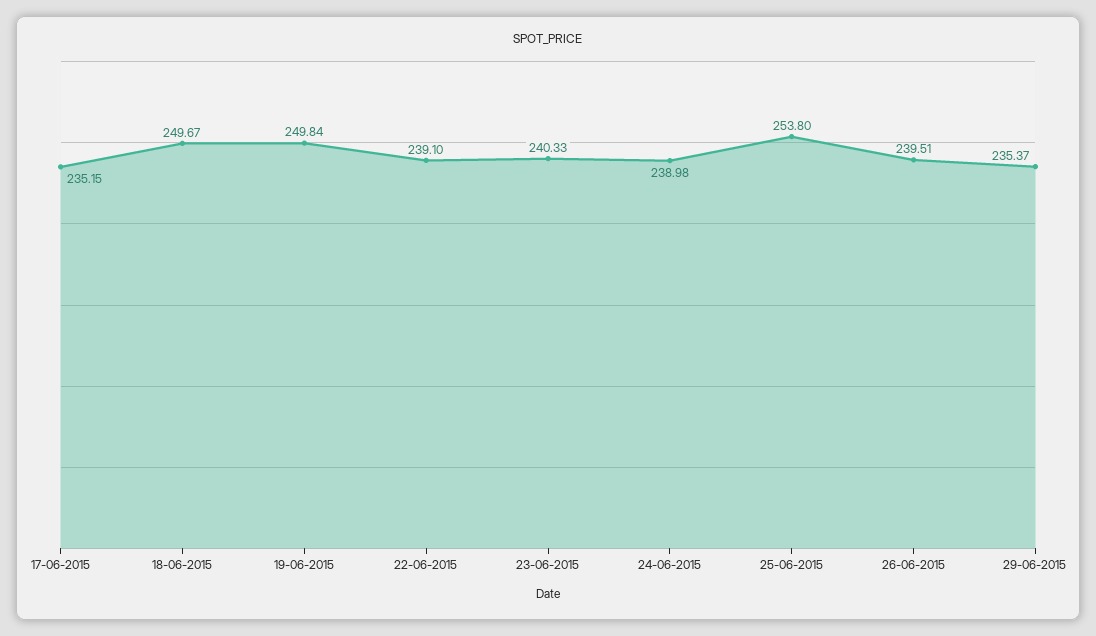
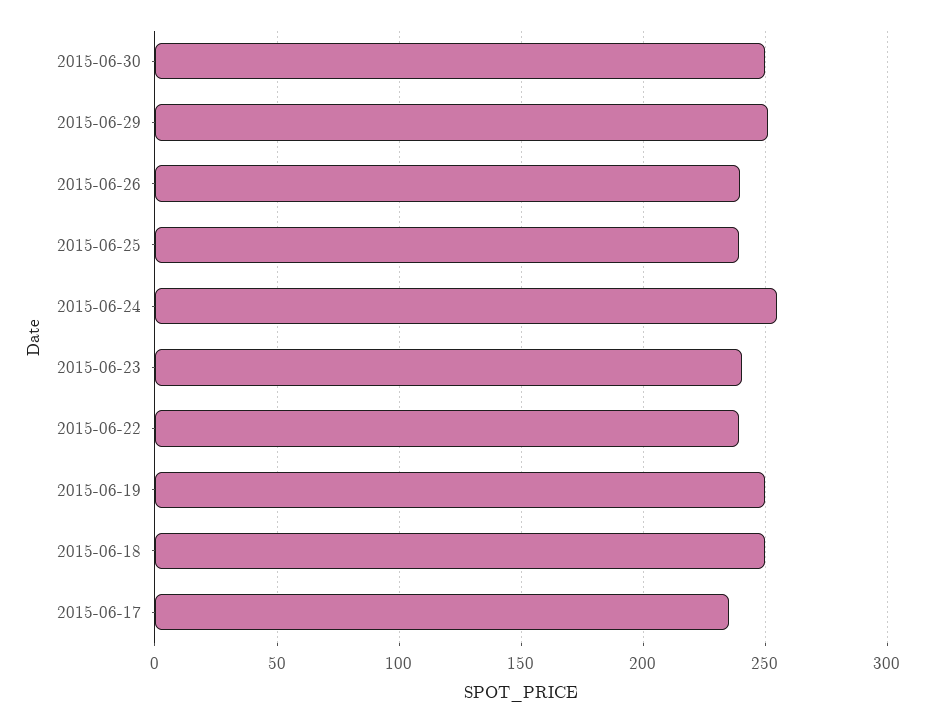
24-06-2015: 238.98 -> 255
25-06-2015: 253.8 -> 240
29-06-2015: 235.37 -> 250
2015-06-30: none -> 250

